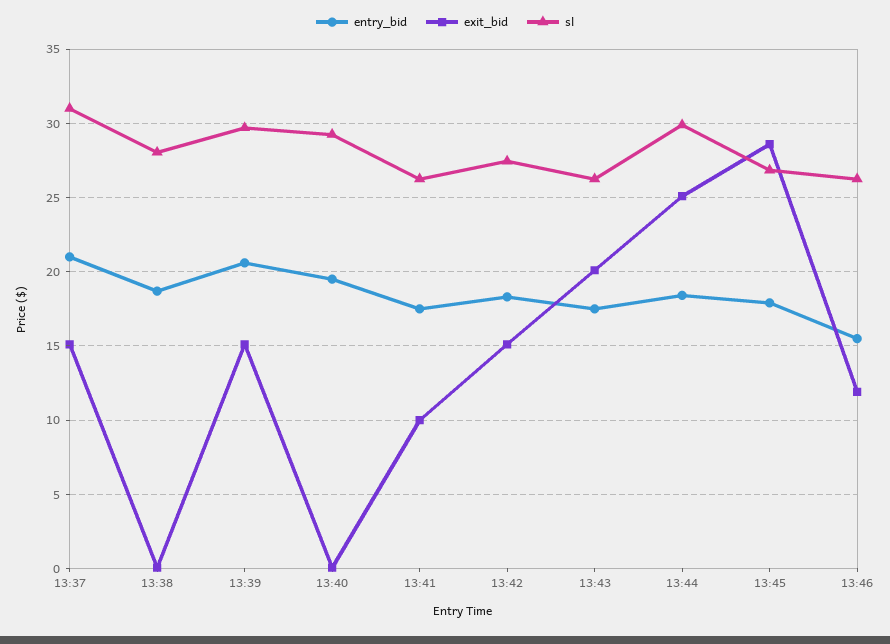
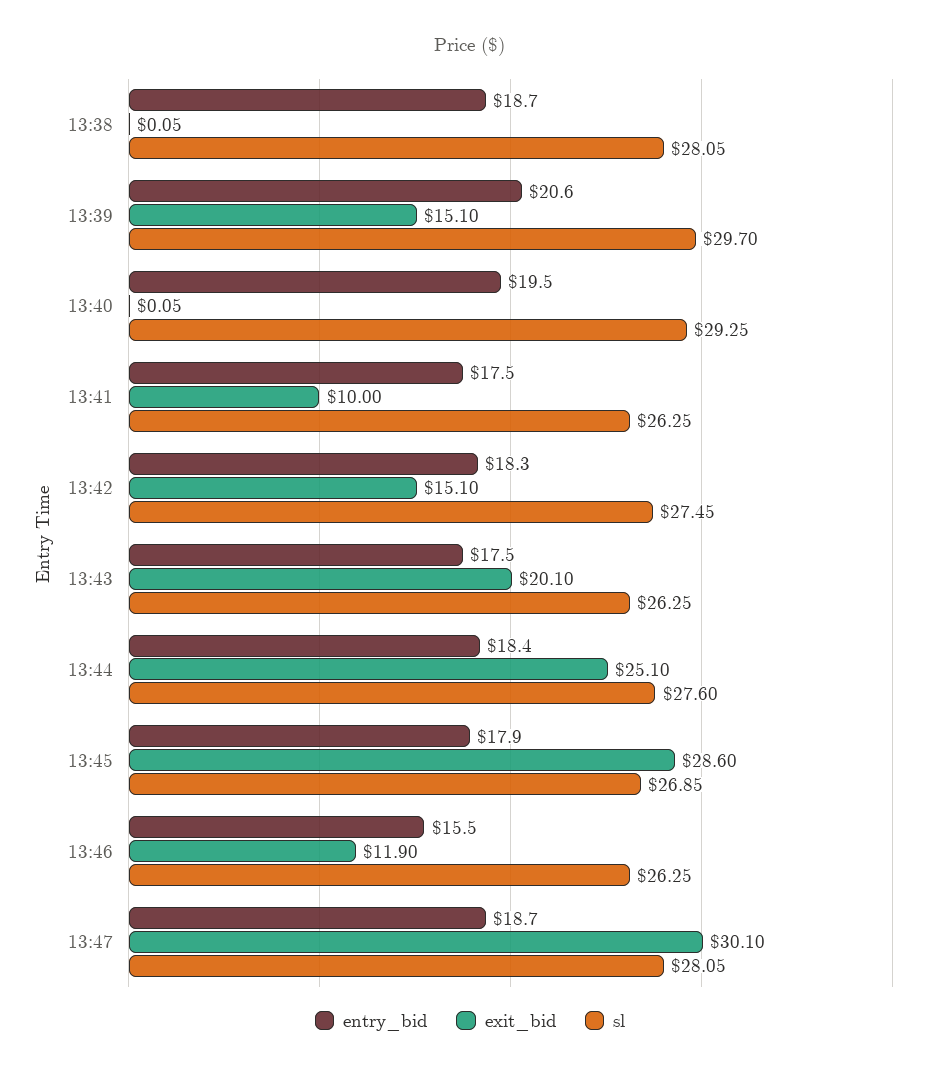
entry_bid, 13:37: 21 -> none
exit_bid, 13:37: 15 -> none
sl, 13:37: 31 -> none
sl, 13:44: 30 -> 27.6
entry_bid, 13:47: none -> 18.7
exit_bid, 13:47: none -> 30.1
sl, 13:47: none -> 28.05

